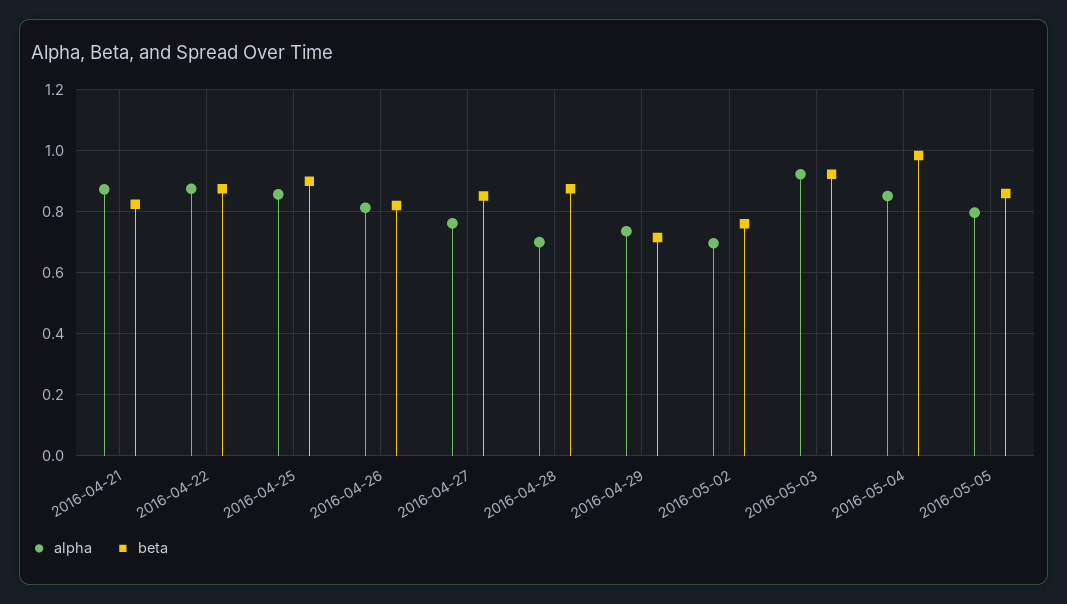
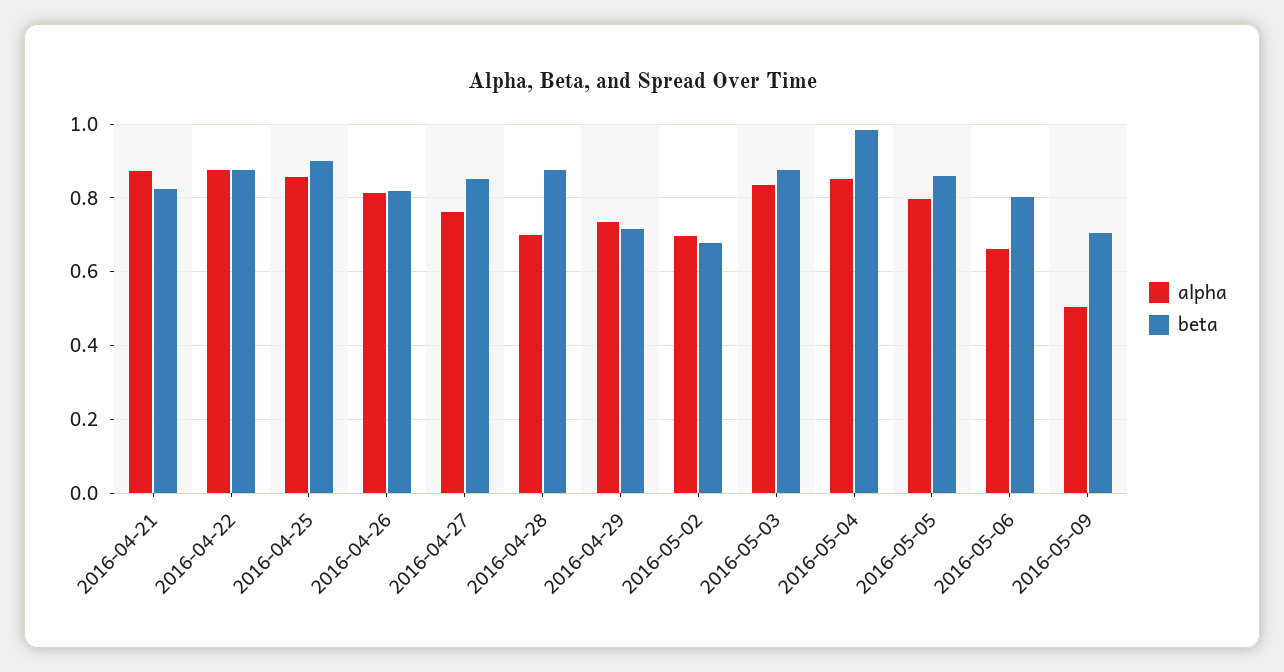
beta, 2016-05-02: 0.76 -> 0.68
alpha, 2016-05-03: 0.92 -> 0.84
beta, 2016-05-03: 0.92 -> 0.88
alpha, 2016-05-06: none -> 0.66
beta, 2016-05-06: none -> 0.8
alpha, 2016-05-09: none -> 0.5
beta, 2016-05-09: none -> 0.7

